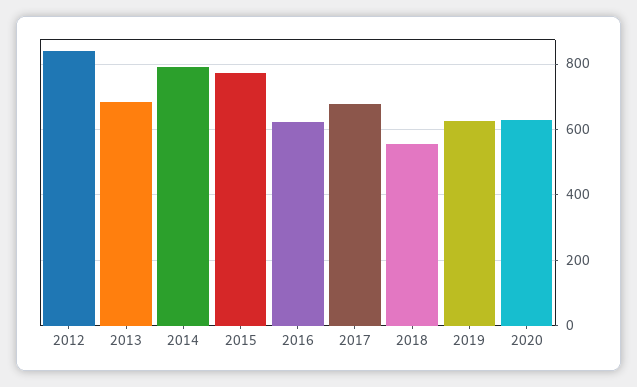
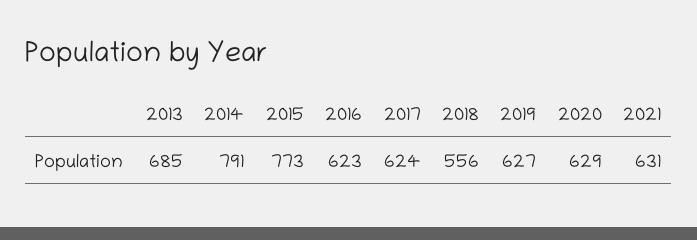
2012: 840 -> none
2017: 680 -> 624
2021: none -> 631

